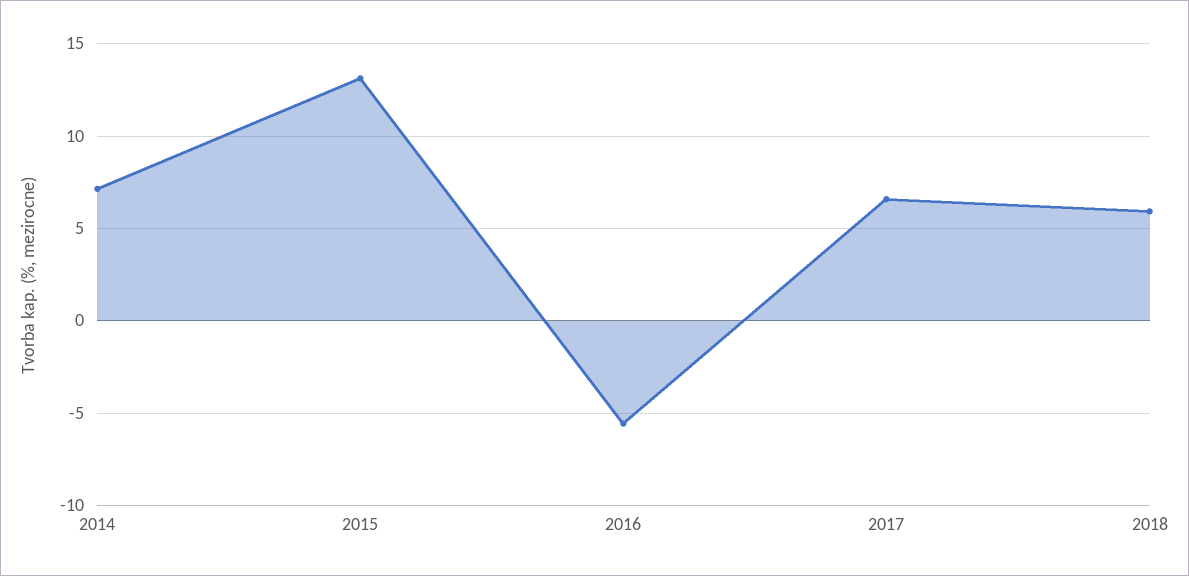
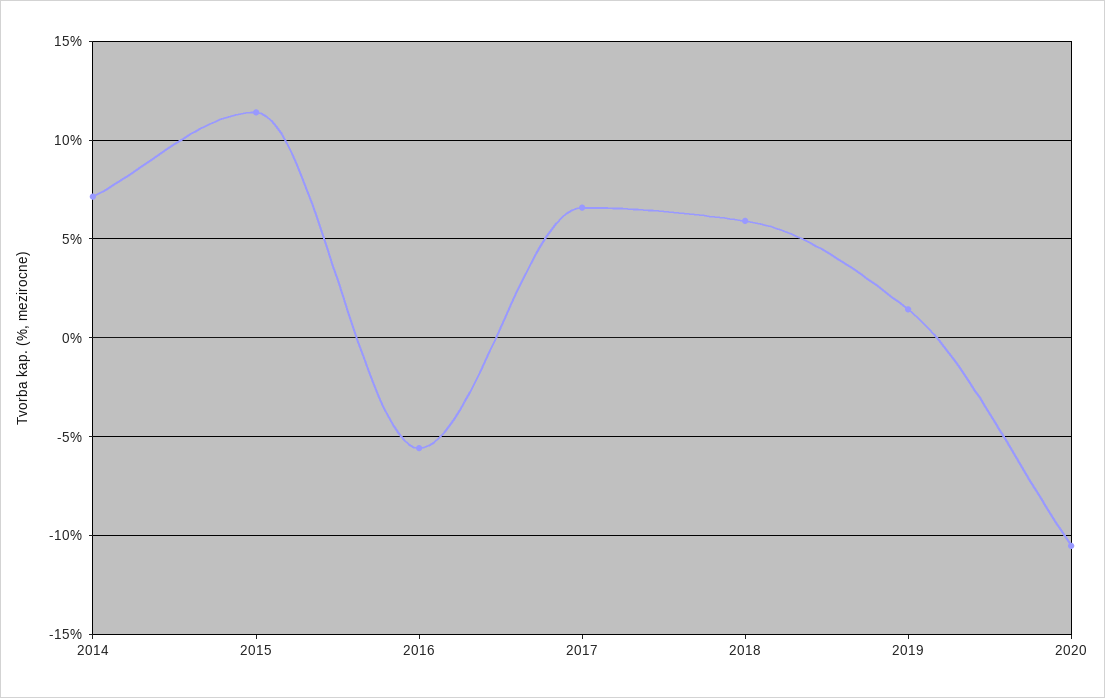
2015: 13 -> 11.5
2019: none -> 1.5
2020: none -> -10.5

